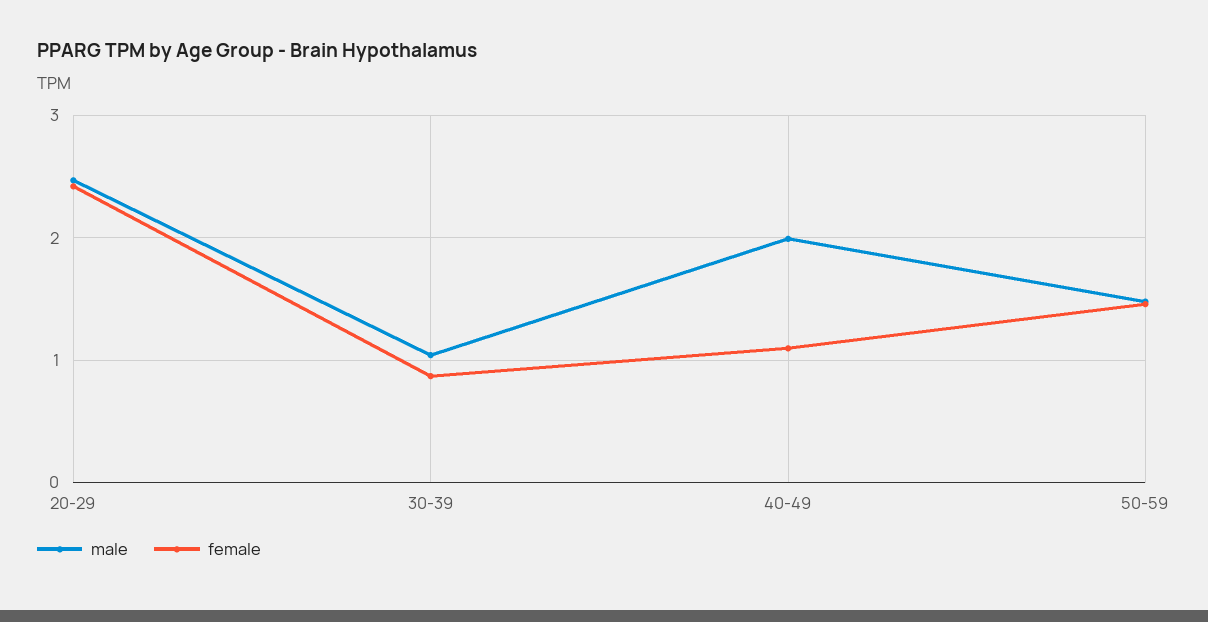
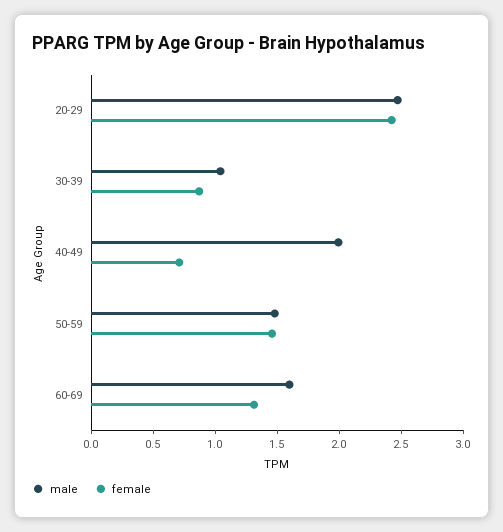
female, 40-49: 1.1 -> 0.7
male, 60-69: none -> 1.6
female, 60-69: none -> 1.3

